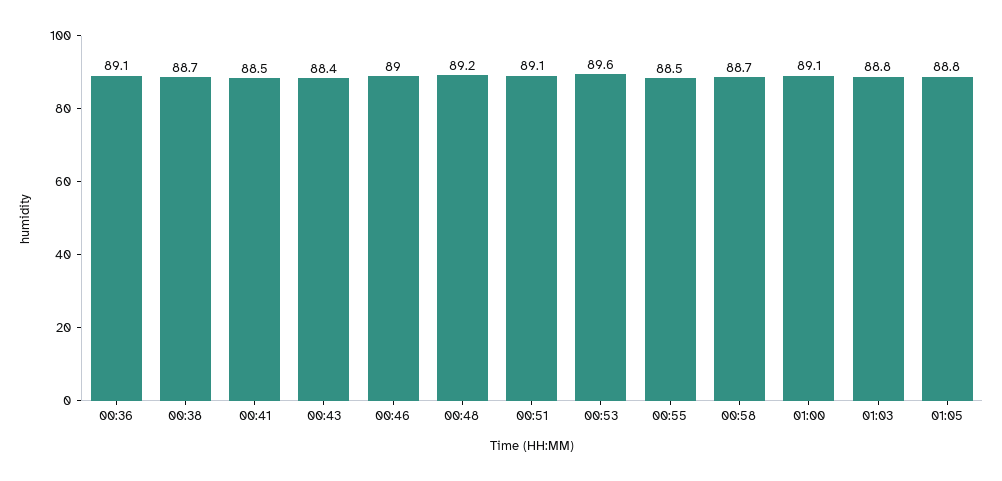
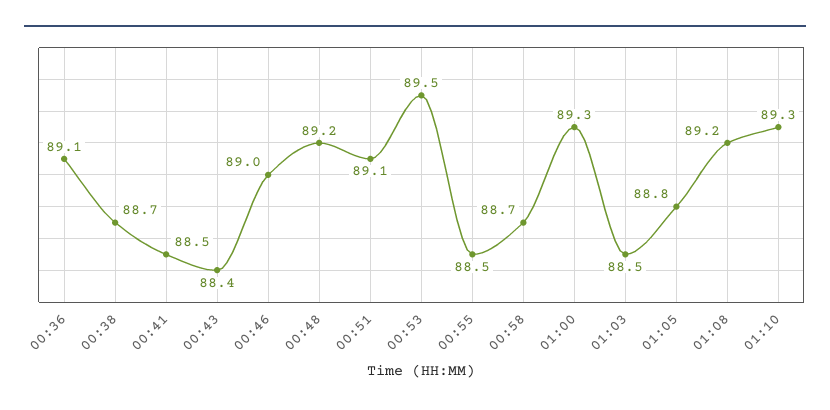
00:53: 89.6 -> 89.5
01:00: 89.1 -> 89.3
01:03: 88.8 -> 88.5
01:08: none -> 89.2
01:10: none -> 89.3

